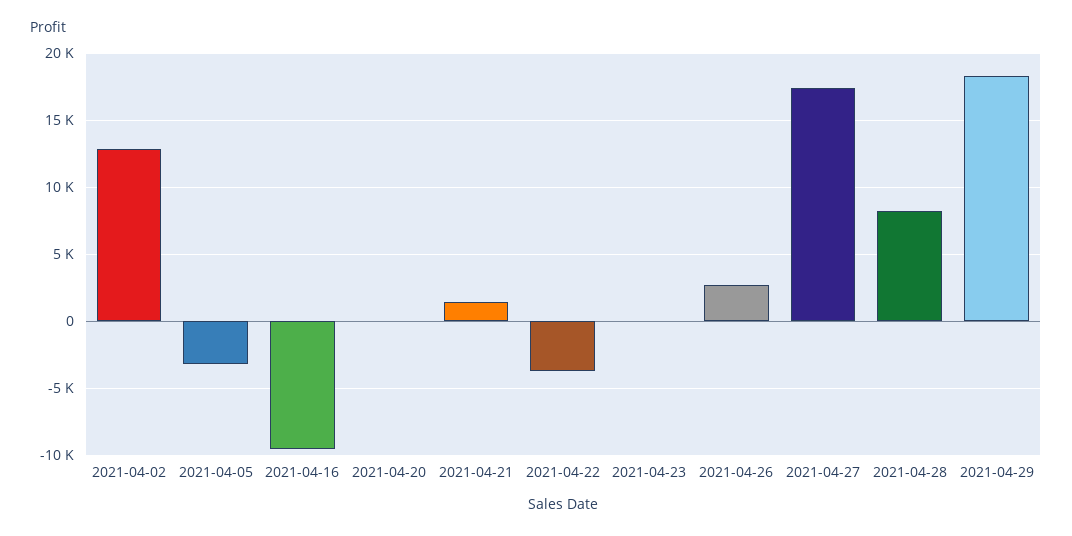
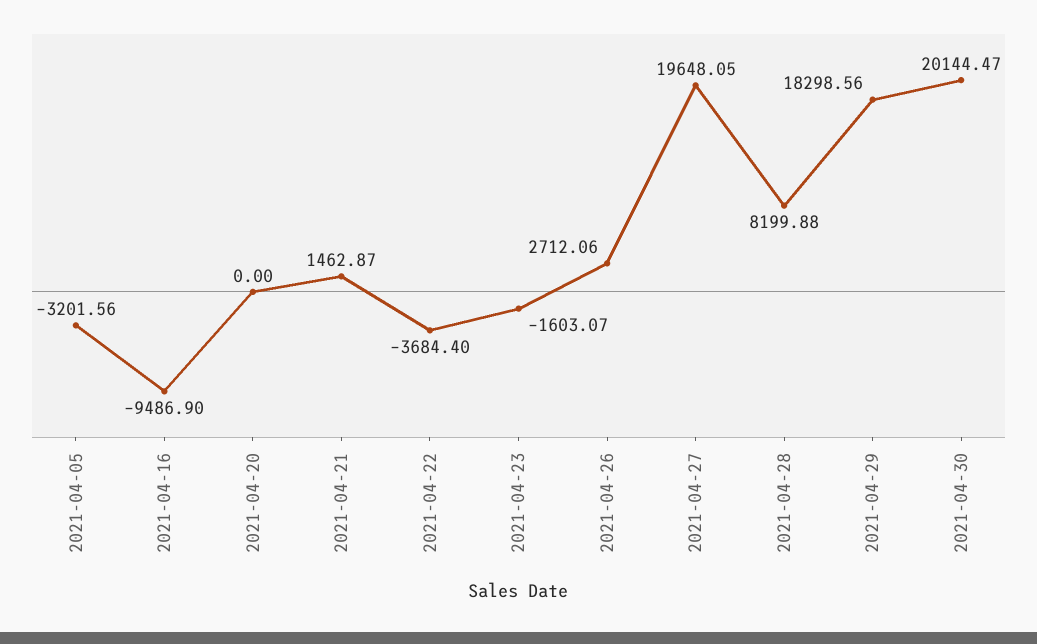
2021-04-02: 13000 -> none
2021-04-23: 0 -> -1603.07
2021-04-27: 17500 -> 19648.05
2021-04-30: none -> 20144.47

